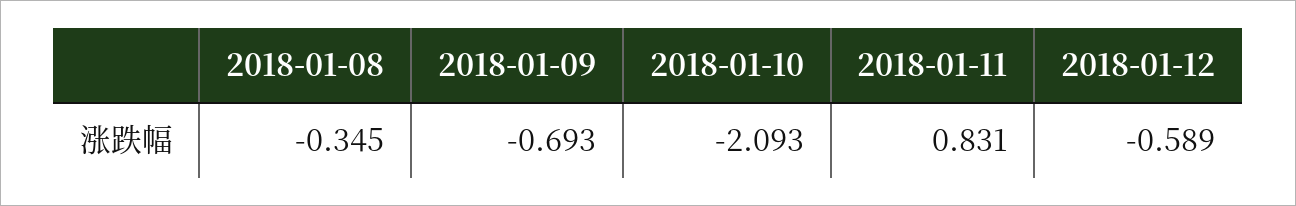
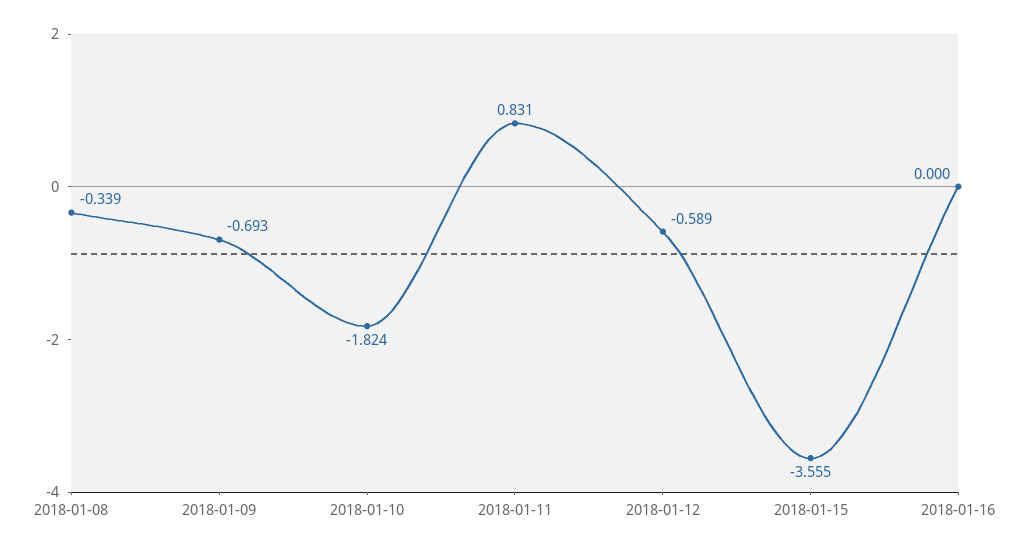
2018-01-08: -0.345 -> -0.339
2018-01-10: -2.093 -> -1.824
2018-01-15: none -> -3.555
2018-01-16: none -> 0

